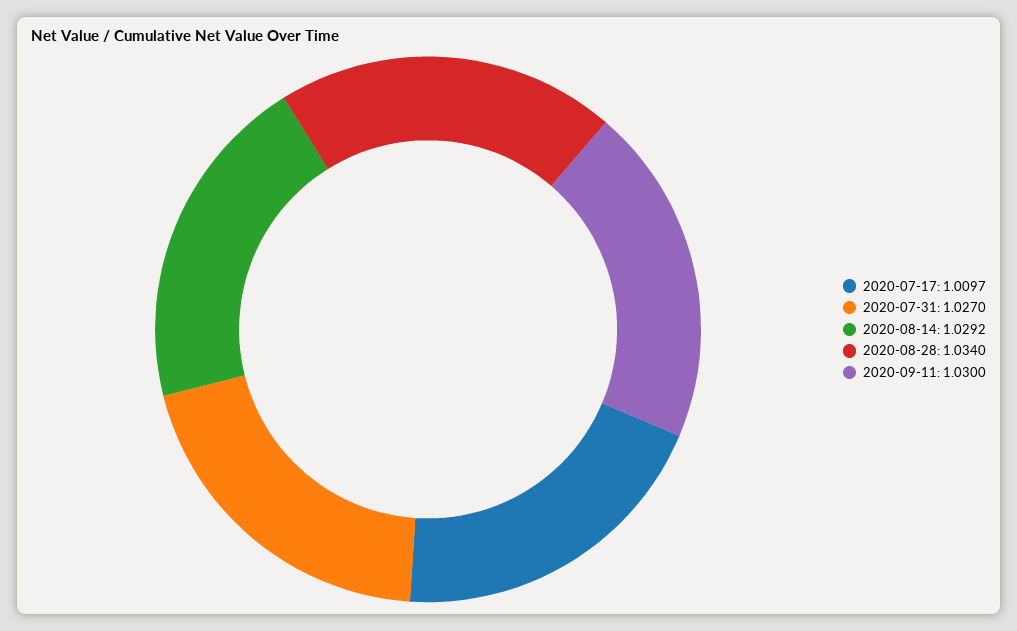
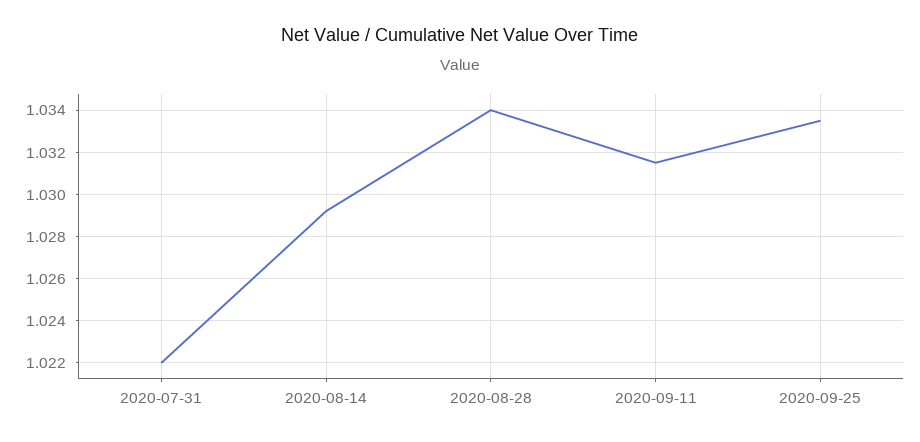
2020-07-17: 1.0097 -> none
2020-07-31: 1.027 -> 1.022
2020-09-11: 1.03 -> 1.0315
2020-09-25: none -> 1.0335

